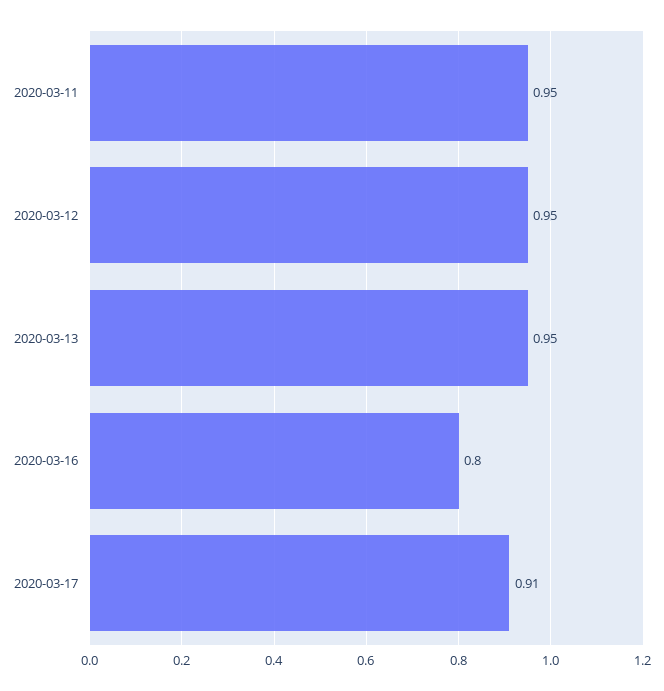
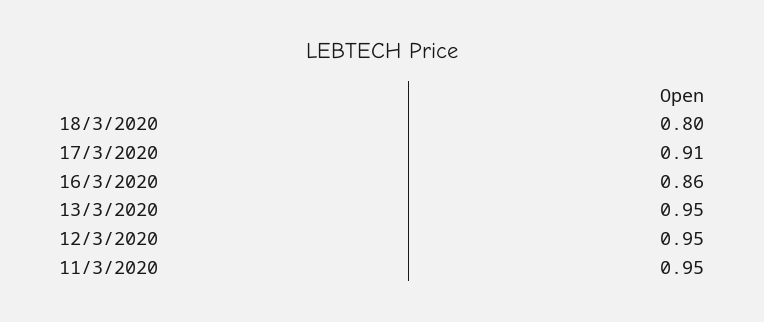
2020-03-16: 0.8 -> 0.86
18/3/2020: none -> 0.8

